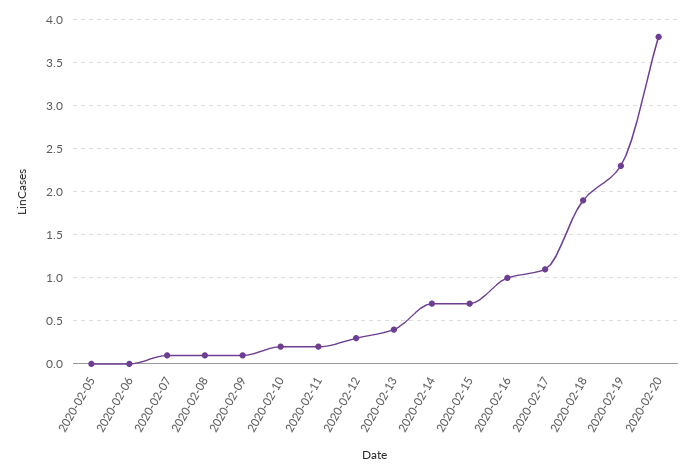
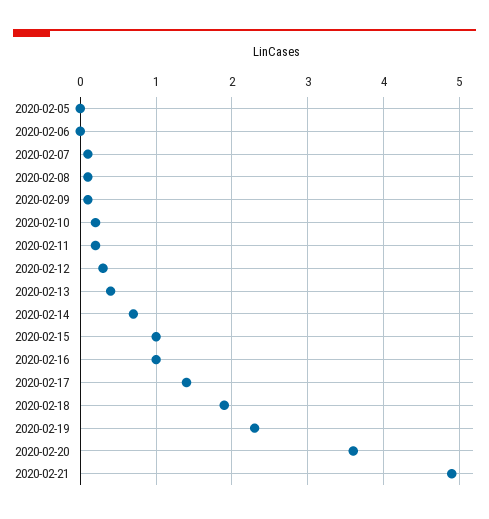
2020-02-15: 0.7 -> 1
2020-02-17: 1.1 -> 1.4
2020-02-20: 3.8 -> 3.6
2020-02-21: none -> 4.9

